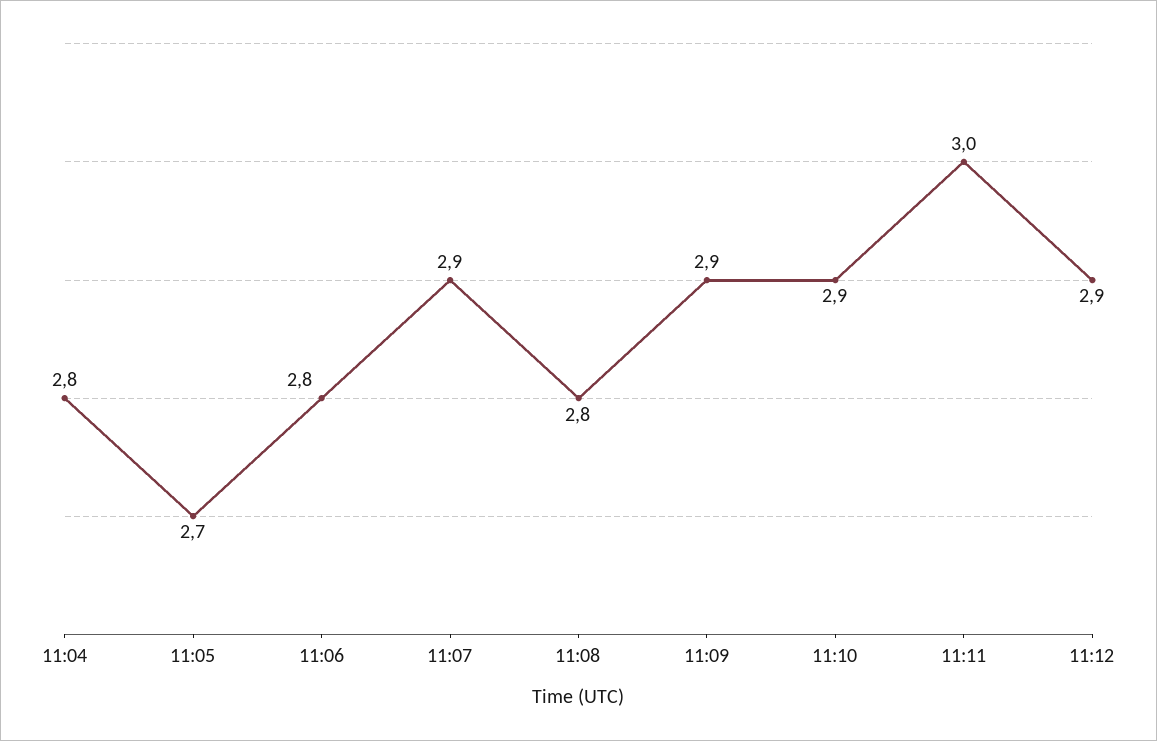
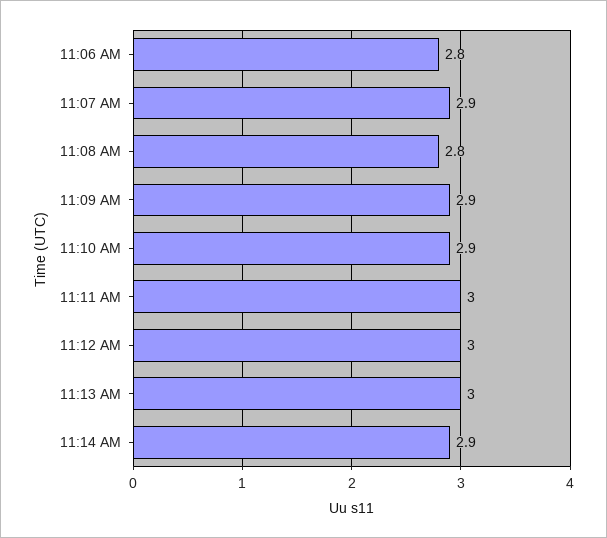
11:04: 2.8 -> none
11:05: 2.7 -> none
11:12: 2.9 -> 3
11:13 AM: none -> 3
11:14 AM: none -> 2.9

